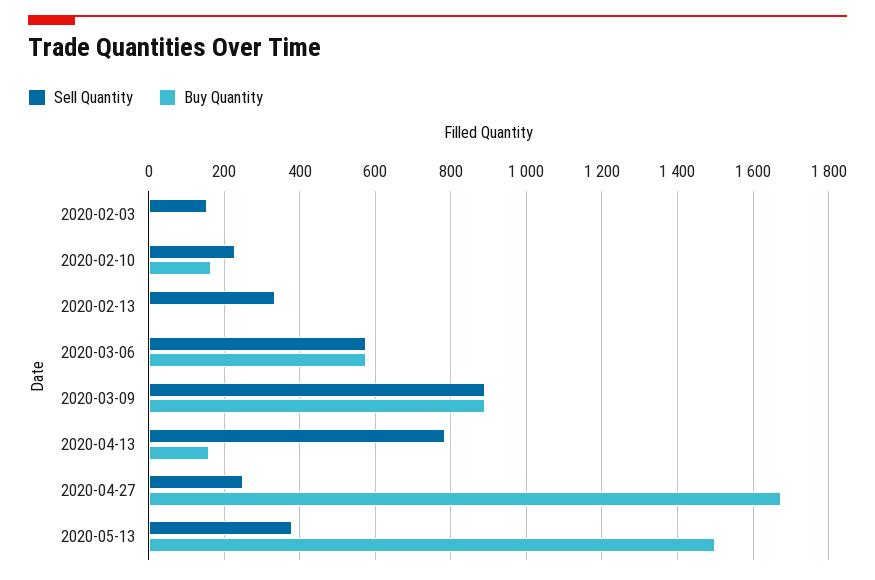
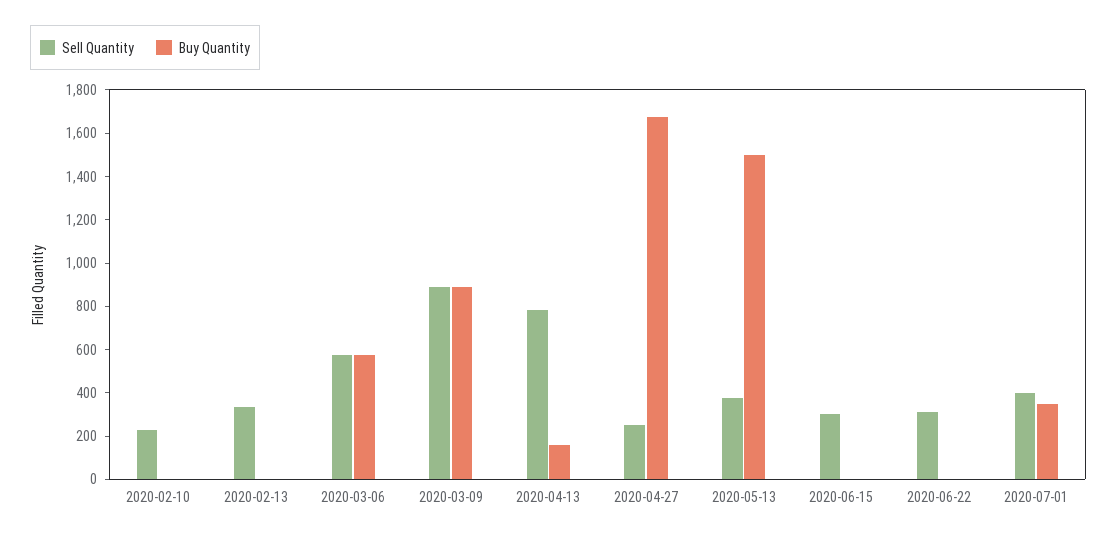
Sell Quantity, 2020-02-03: 160 -> none
Buy Quantity, 2020-02-03: 0 -> none
Buy Quantity, 2020-02-10: 160 -> 0
Sell Quantity, 2020-06-15: none -> 300
Buy Quantity, 2020-06-15: none -> 0
Sell Quantity, 2020-06-22: none -> 300
Buy Quantity, 2020-06-22: none -> 0
Sell Quantity, 2020-07-01: none -> 400
Buy Quantity, 2020-07-01: none -> 350

